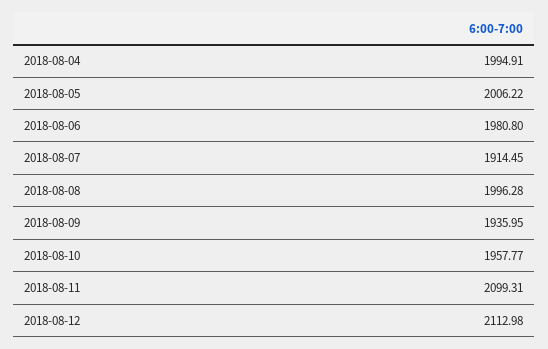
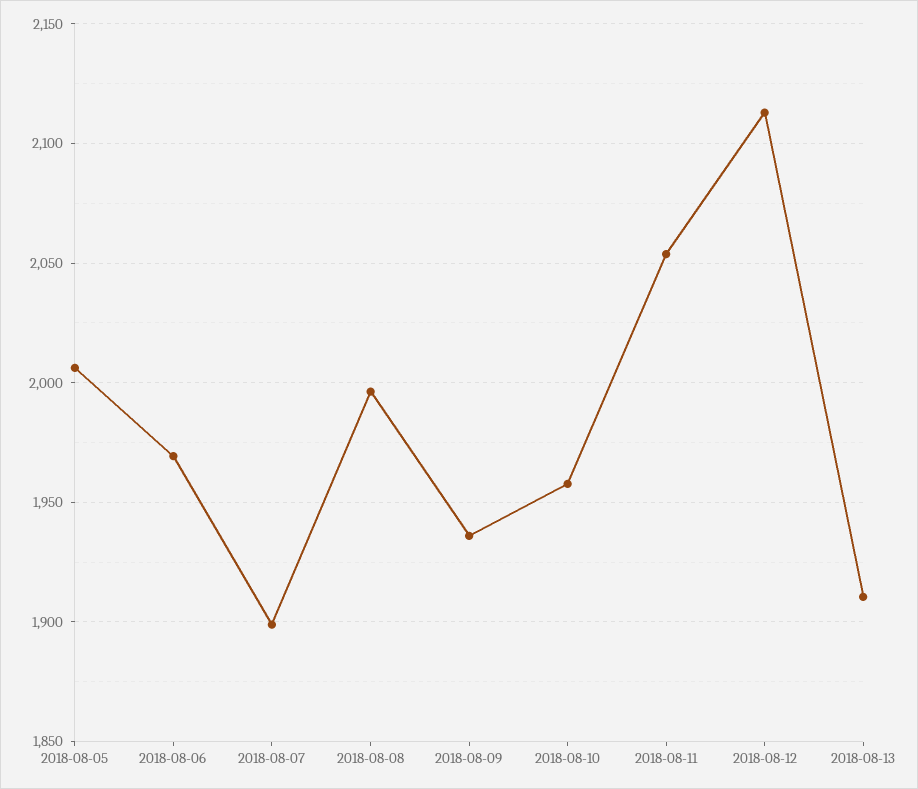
2018-08-04: 1994.91 -> none
2018-08-06: 1980.8 -> 1970
2018-08-07: 1914.45 -> 1900
2018-08-11: 2099.31 -> 2055
2018-08-13: none -> 1910

